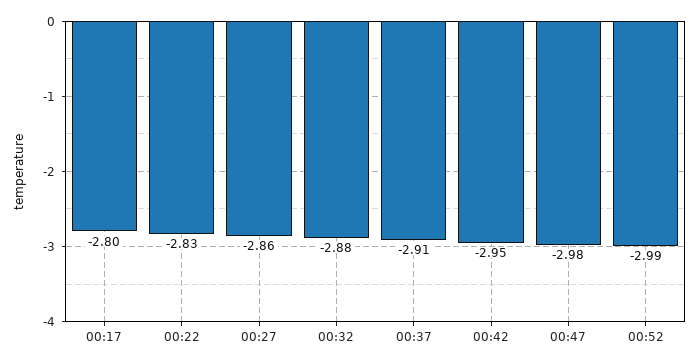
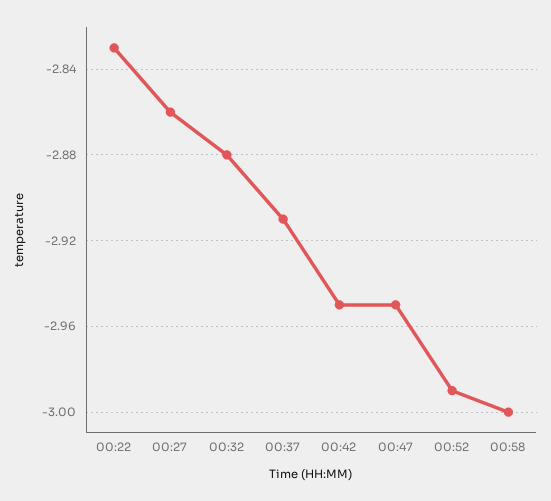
00:17: -2.8 -> none
00:47: -2.98 -> -2.95
00:58: none -> -3

